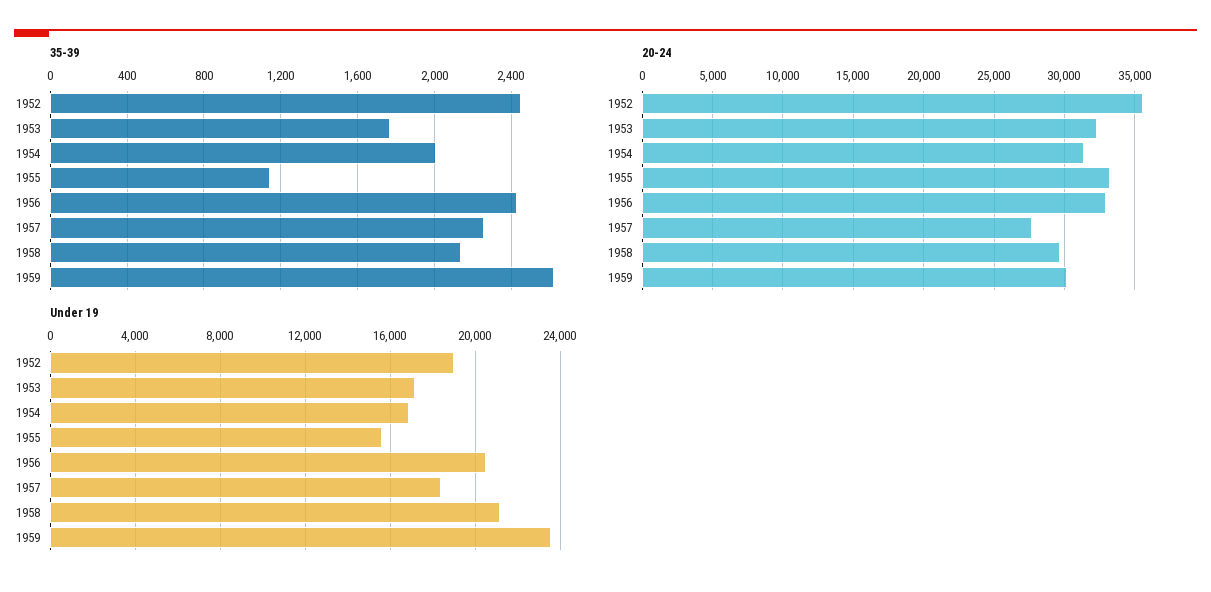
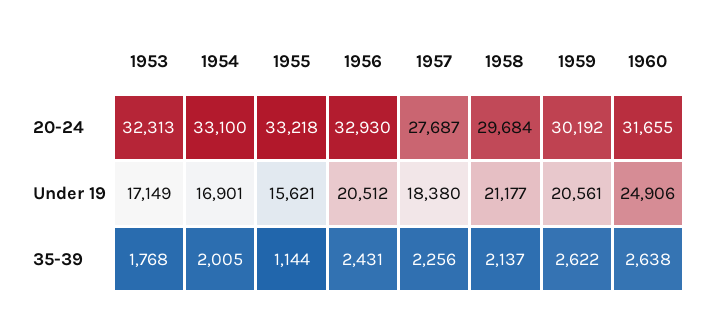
35-39, 1952: 2450 -> none
20-24, 1952: 35500 -> none
20-24, 1954: 31500 -> 33100
Under 19, 1952: 19000 -> none
Under 19, 1959: 23500 -> 20561
20-24, 1960: none -> 31655
Under 19, 1960: none -> 24906
35-39, 1960: none -> 2638

